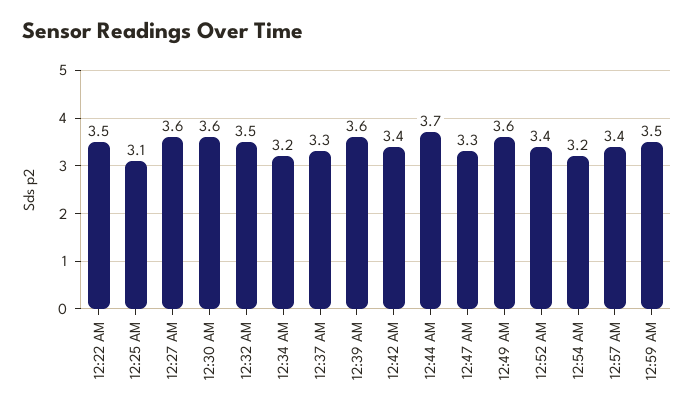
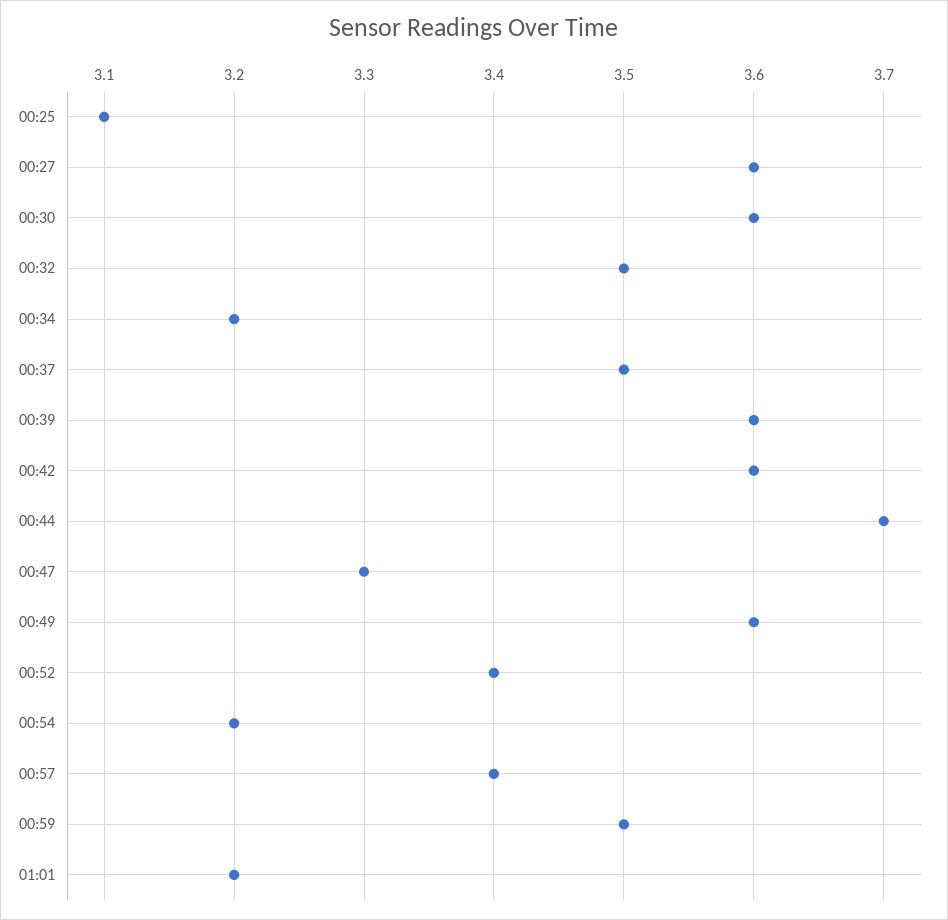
12:22 AM: 3.5 -> none
12:37 AM: 3.3 -> 3.5
12:42 AM: 3.4 -> 3.6
01:01: none -> 3.2

